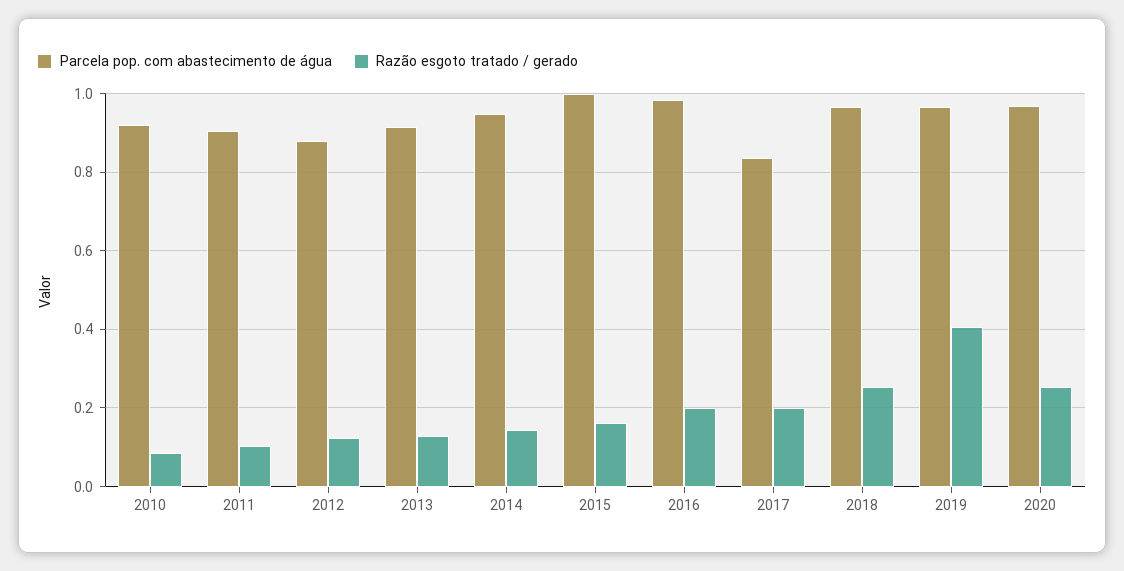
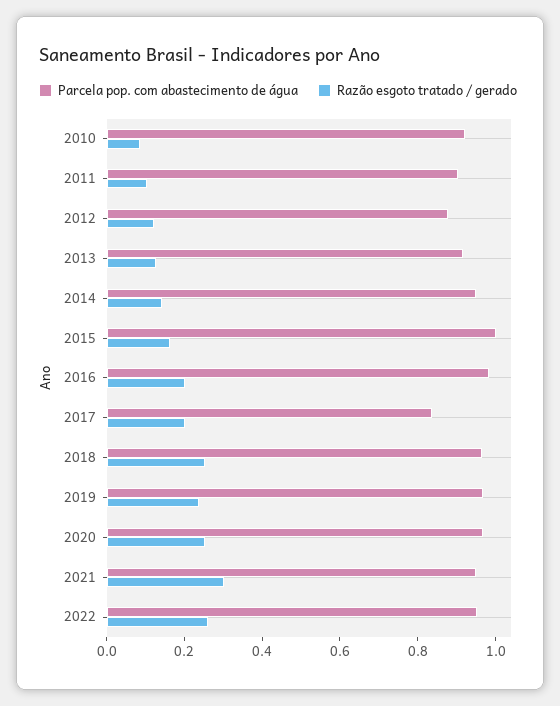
Razão esgoto tratado / gerado, 2019: 0.4 -> 0.25
Parcela pop. com abastecimento de água, 2021: none -> 0.95
Razão esgoto tratado / gerado, 2021: none -> 0.3
Parcela pop. com abastecimento de água, 2022: none -> 0.95
Razão esgoto tratado / gerado, 2022: none -> 0.25

